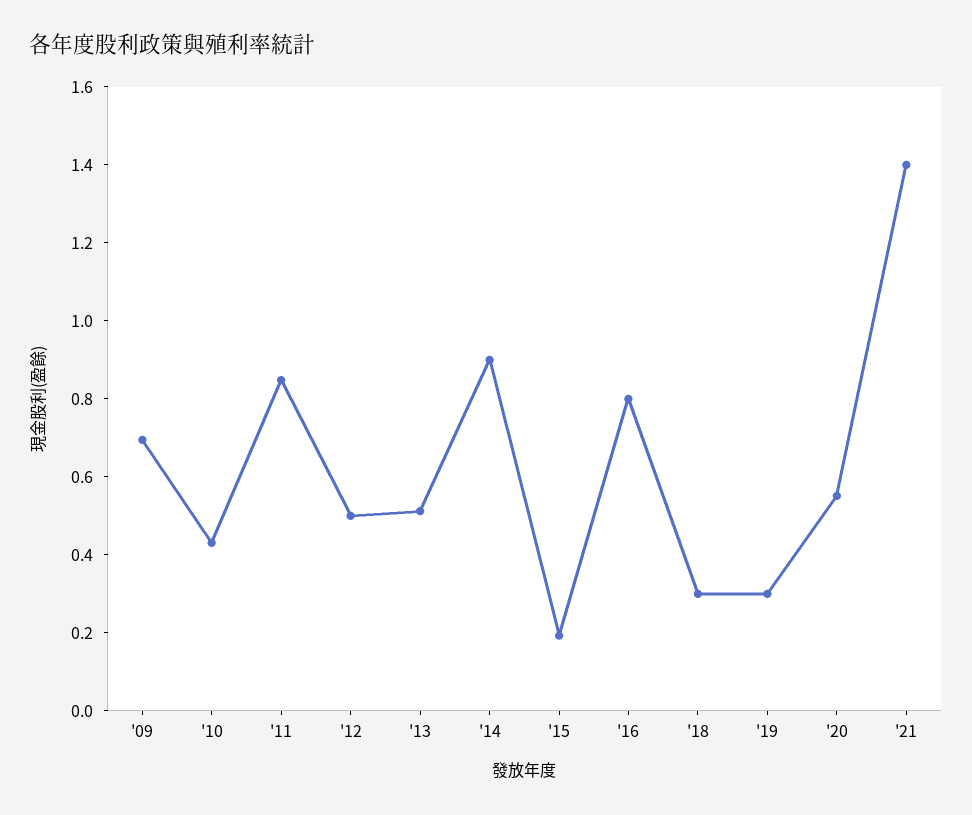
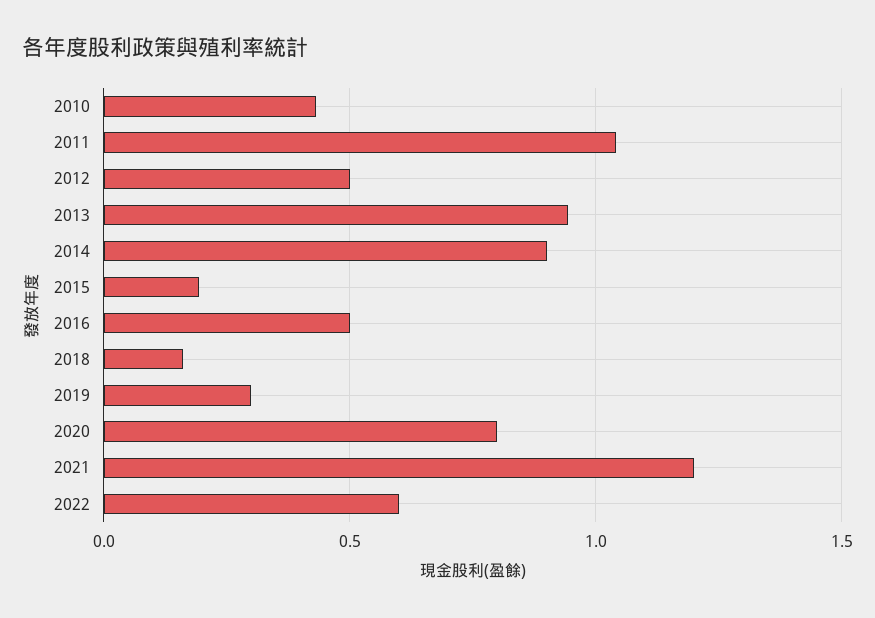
'09: 0.7 -> none
'11: 0.85 -> 1.05
'13: 0.5 -> 0.95
'16: 0.8 -> 0.5
'18: 0.3 -> 0.15
'20: 0.55 -> 0.8
'21: 1.4 -> 1.2
2022: none -> 0.6

